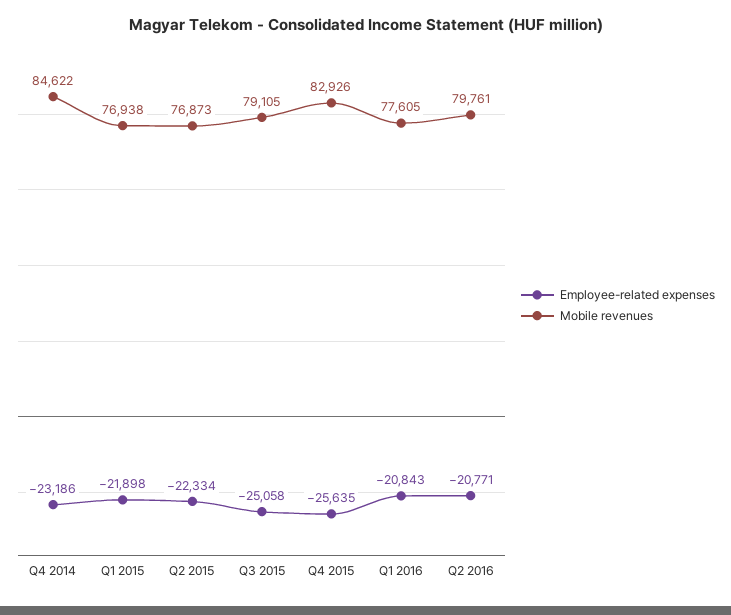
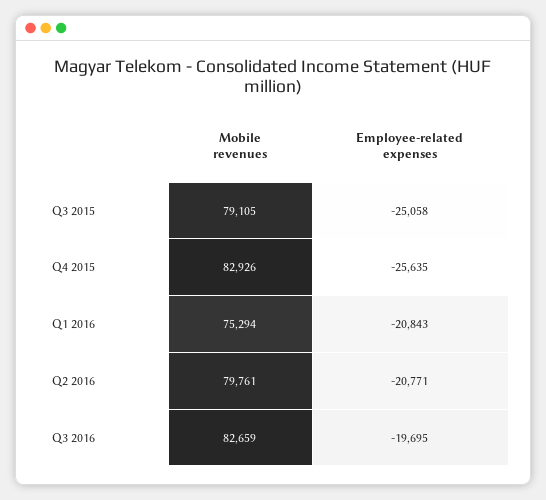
Employee-related expenses, Q4 2014: -23186 -> none
Mobile revenues, Q4 2014: 84622 -> none
Employee-related expenses, Q1 2015: -21898 -> none
Mobile revenues, Q1 2015: 76938 -> none
Employee-related expenses, Q2 2015: -22334 -> none
Mobile revenues, Q2 2015: 76873 -> none
Mobile revenues, Q1 2016: 77605 -> 75294
Mobile revenues, Q3 2016: none -> 82659
Employee-related expenses, Q3 2016: none -> -19695

